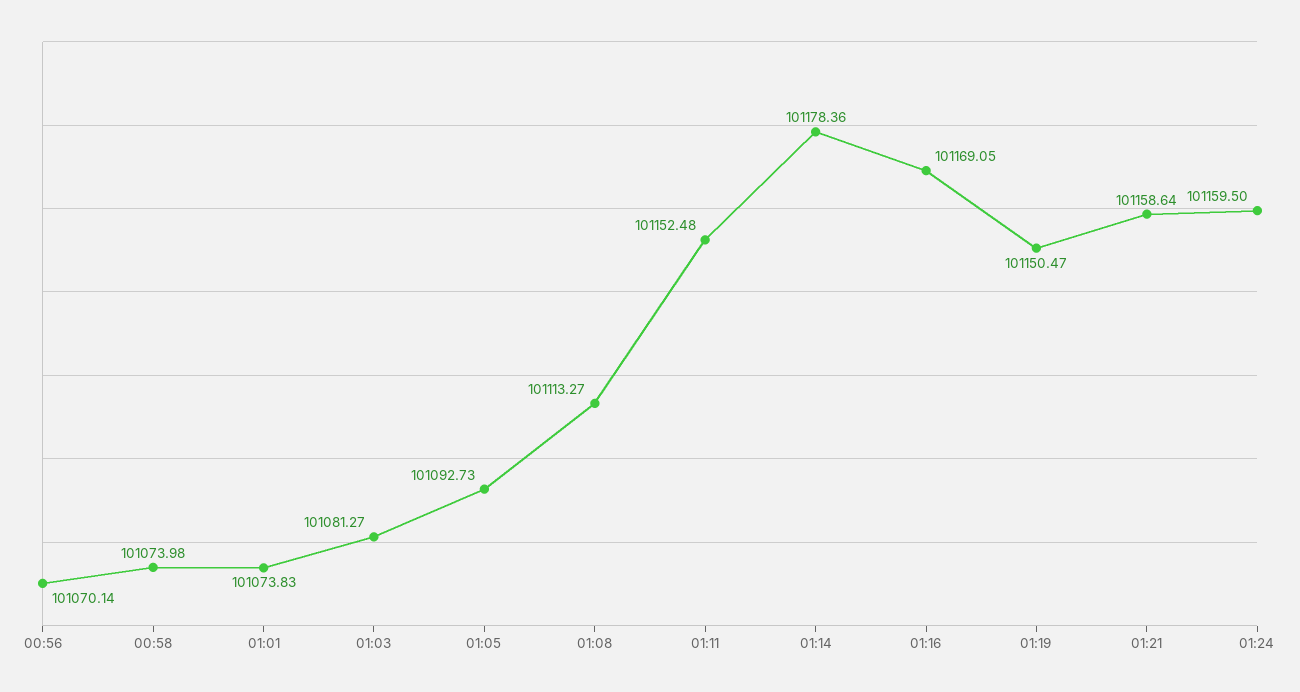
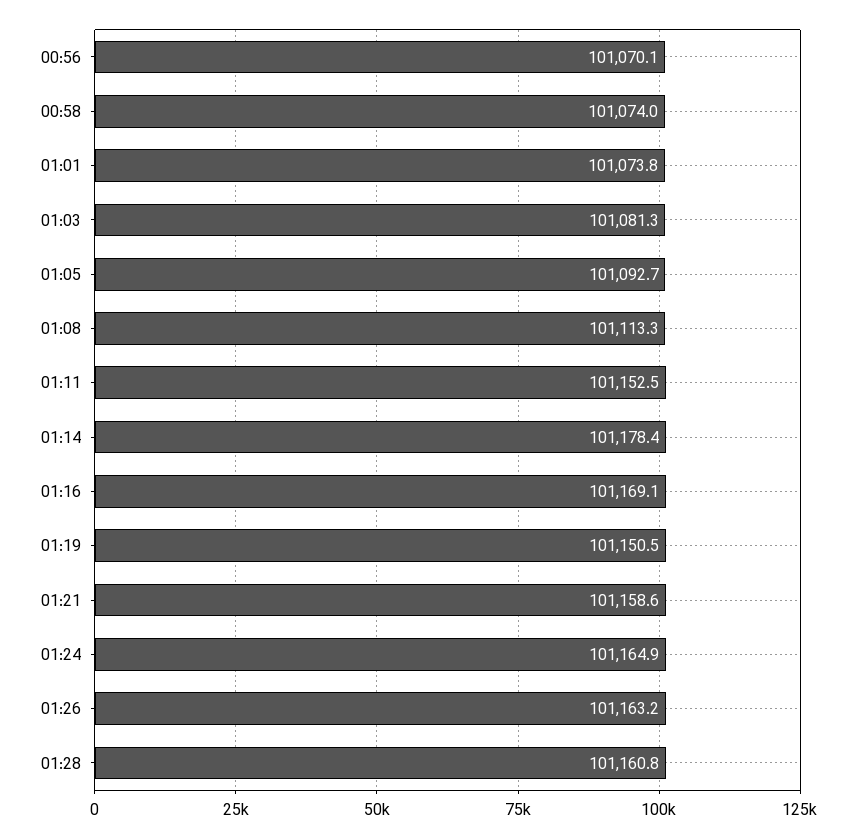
01:24: 101159.5 -> 101164.9
01:26: none -> 101163.2
01:28: none -> 101160.8

